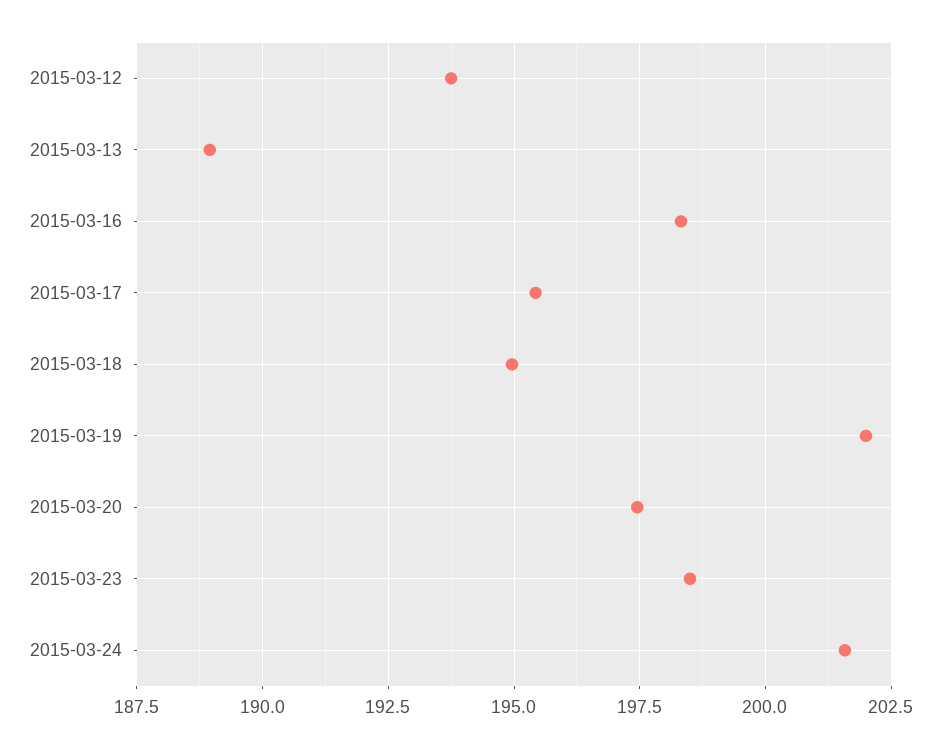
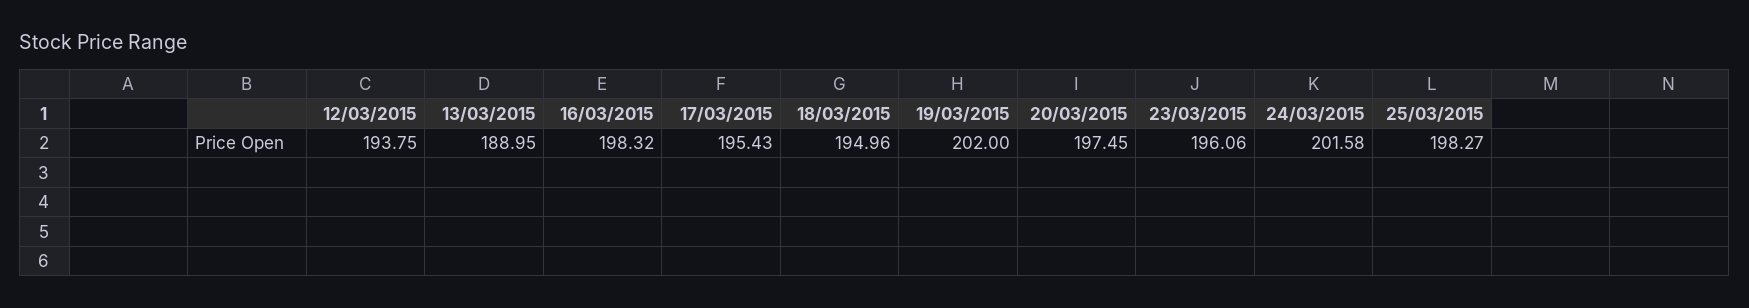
2015-03-23: 198.5 -> 196.06
25/03/2015: none -> 198.27

